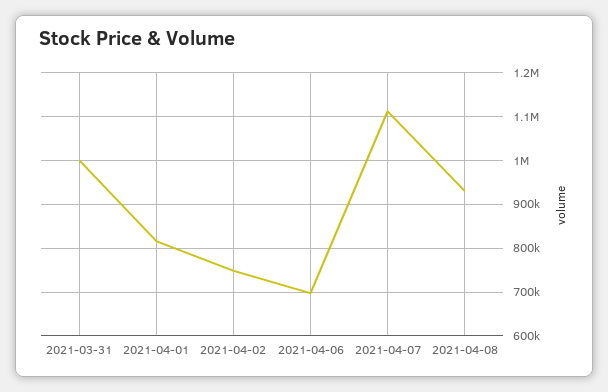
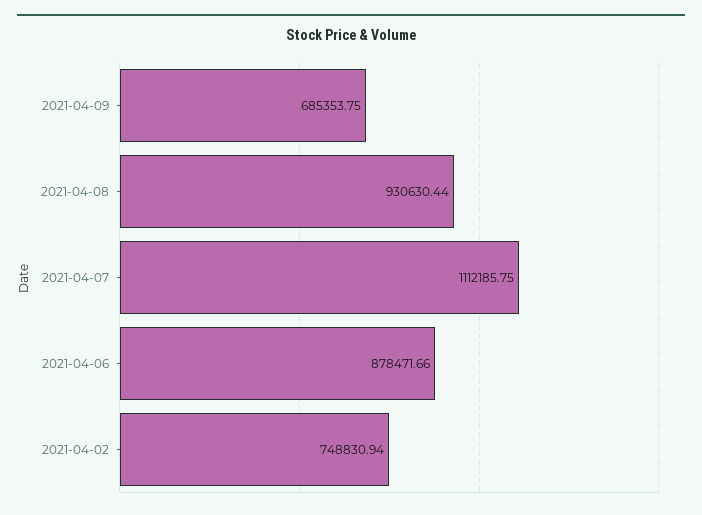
2021-03-31: 1000000 -> none
2021-04-01: 820000 -> none
2021-04-06: 700000 -> 878471.66
2021-04-09: none -> 685353.75

